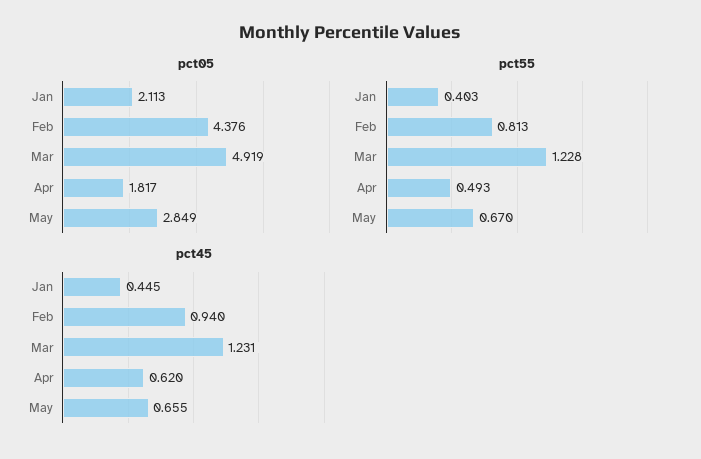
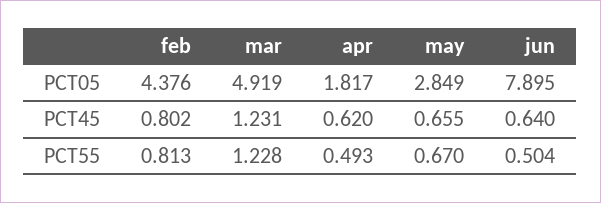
pct05, Jan: 2.113 -> none
pct55, Jan: 0.403 -> none
pct45, Jan: 0.445 -> none
pct45, Feb: 0.94 -> 0.802
pct05, jun: none -> 7.895
pct45, jun: none -> 0.64
pct55, jun: none -> 0.504

